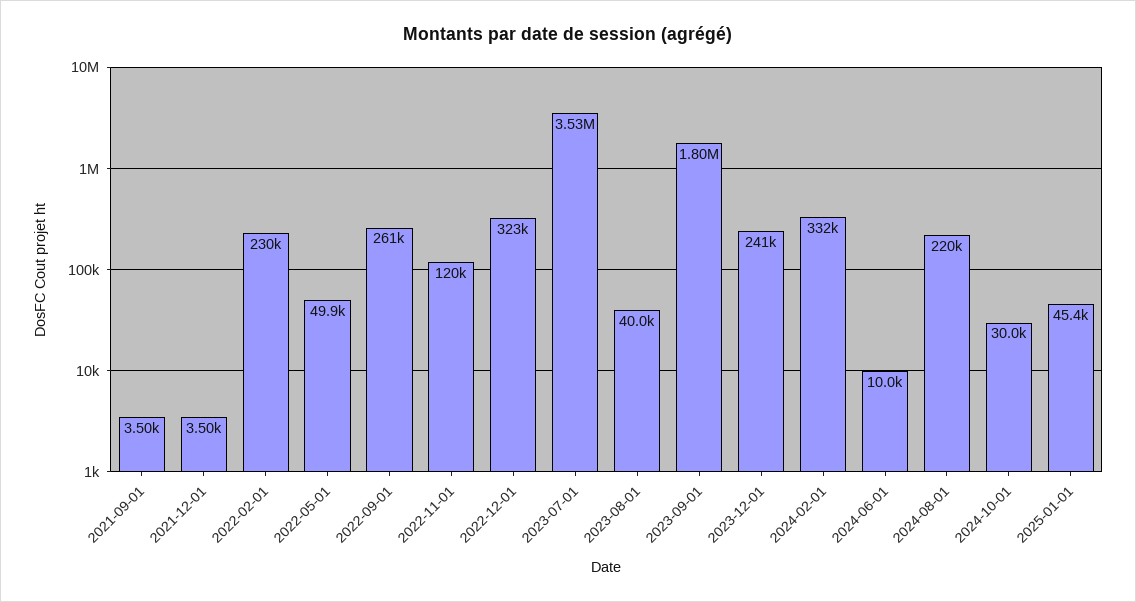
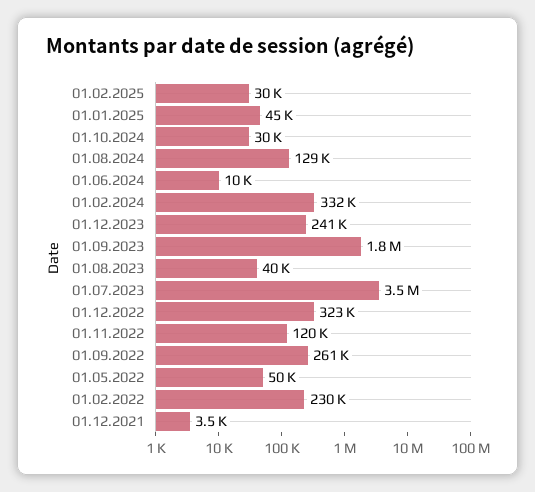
2021-09-01: 3500 -> none
2024-08-01: 220000 -> 129000
01.02.2025: none -> 30000

